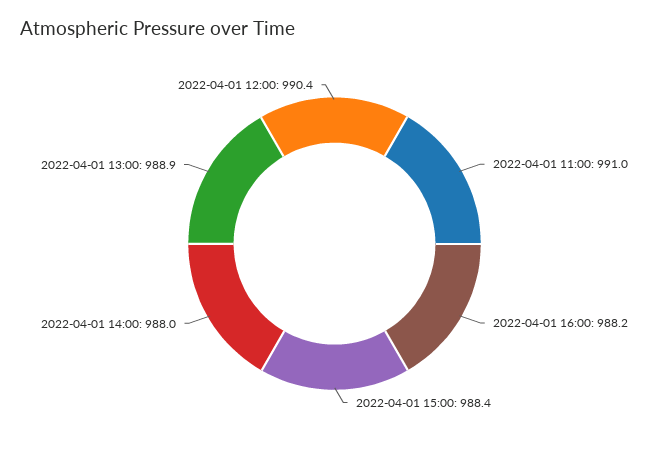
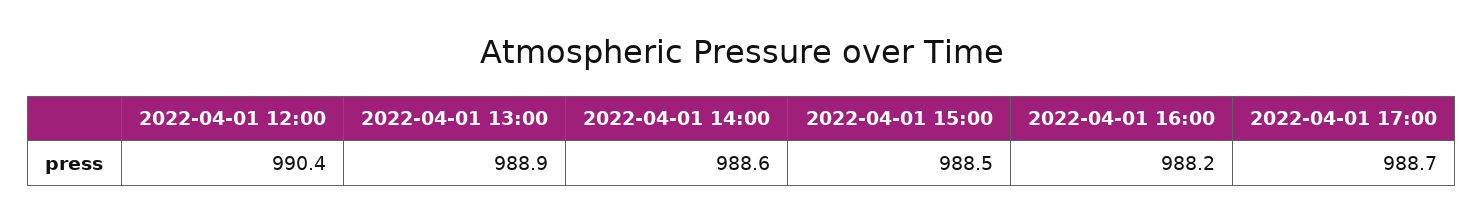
2022-04-01 11:00: 991 -> none
2022-04-01 15:00: 988.4 -> 988.5
2022-04-01 14:00: 988 -> 988.6
2022-04-01 17:00: none -> 988.7

